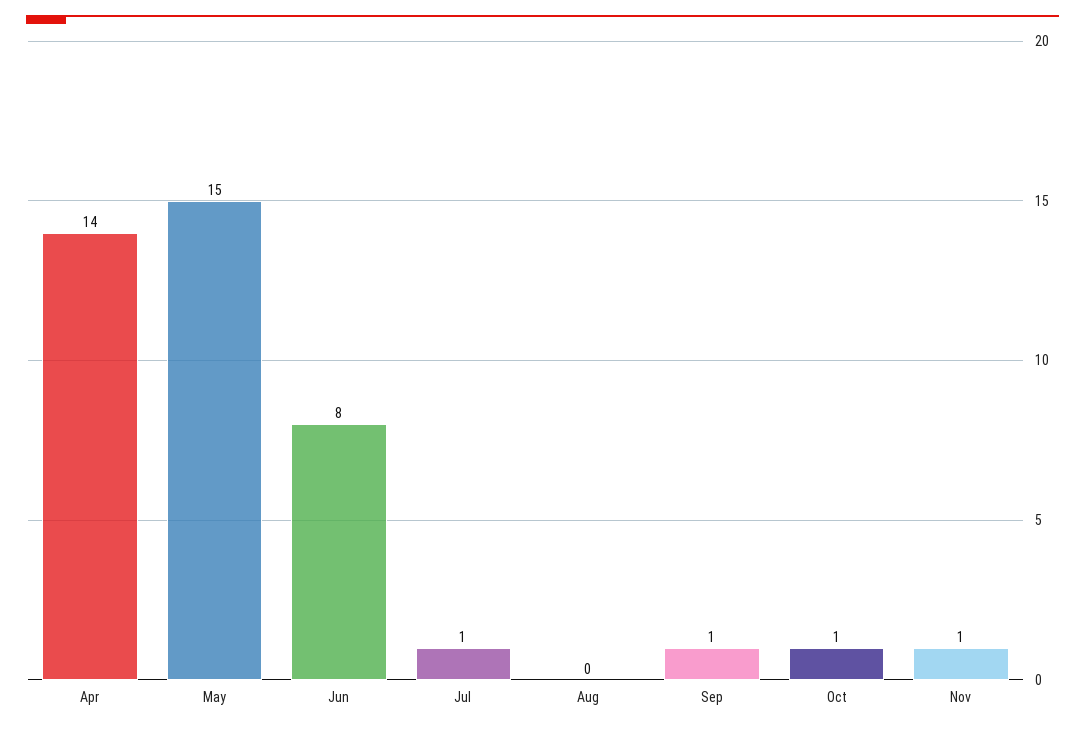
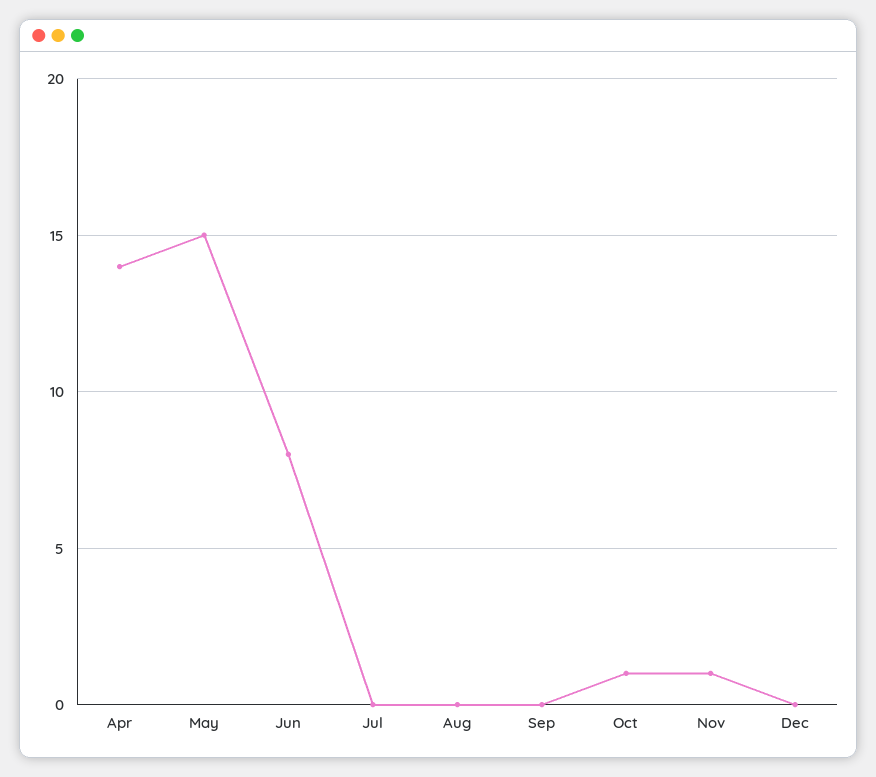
Jul: 1 -> 0
Sep: 1 -> 0
Dec: none -> 0

